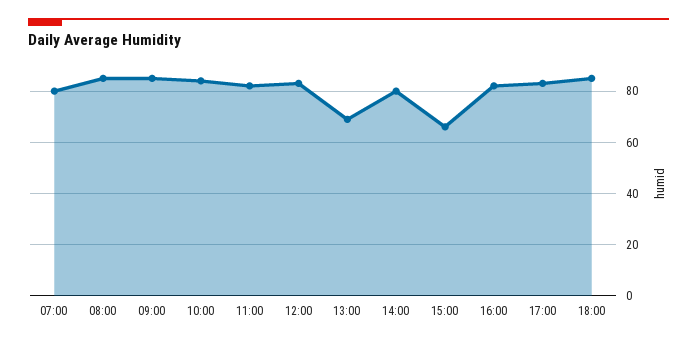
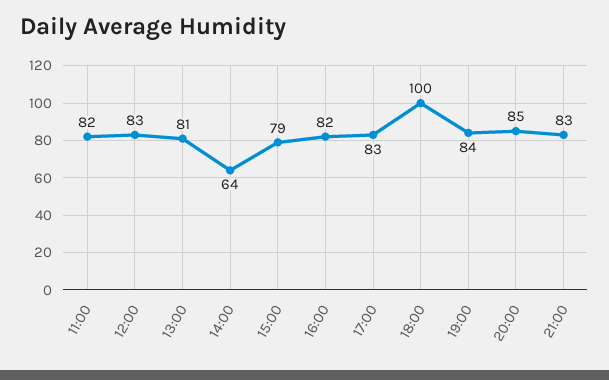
07:00: 80 -> none
08:00: 85 -> none
09:00: 85 -> none
10:00: 85 -> none
13:00: 70 -> 81
14:00: 80 -> 64
15:00: 65 -> 79
18:00: 85 -> 100
19:00: none -> 84
20:00: none -> 85
21:00: none -> 83

